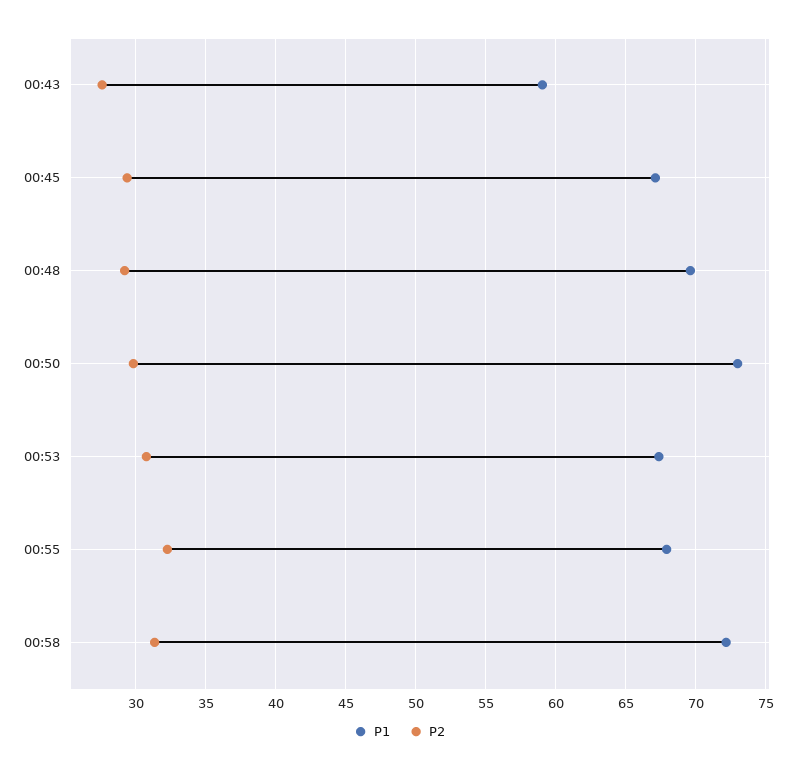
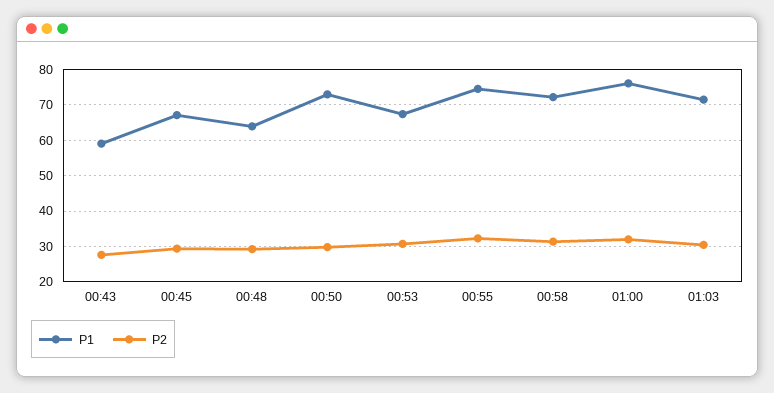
P1, 00:48: 69.5 -> 64
P1, 00:55: 68 -> 74
P1, 01:00: none -> 76
P2, 01:00: none -> 32
P1, 01:03: none -> 72
P2, 01:03: none -> 30

